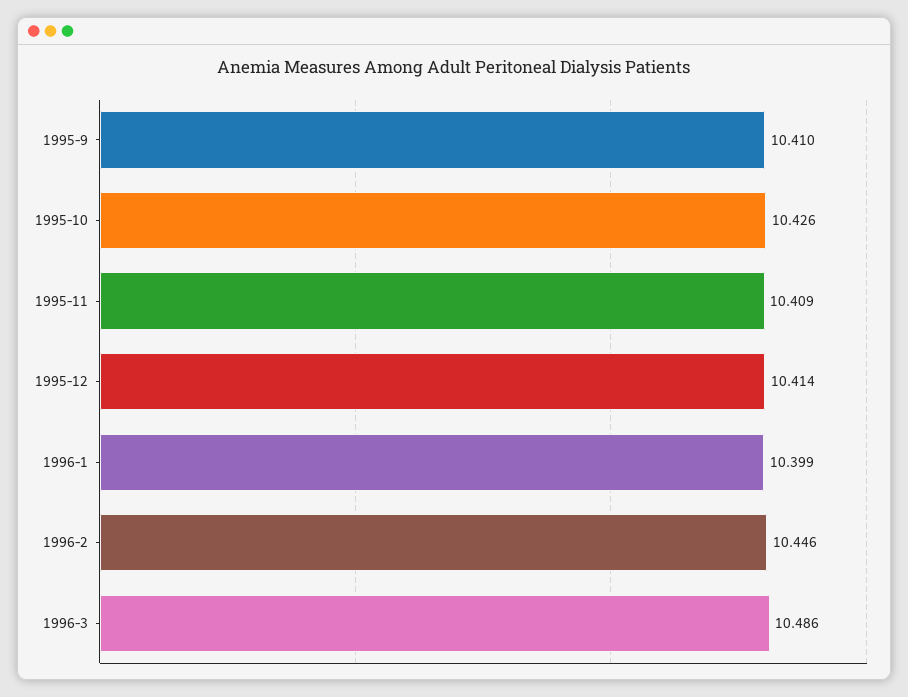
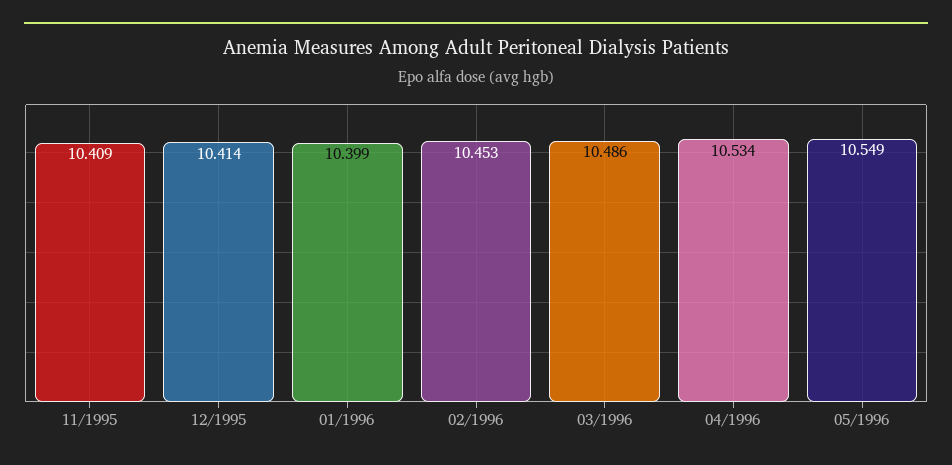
1995-9: 10.41 -> none
1995-10: 10.426 -> none
1996-2: 10.446 -> 10.453
04/1996: none -> 10.534
05/1996: none -> 10.549

